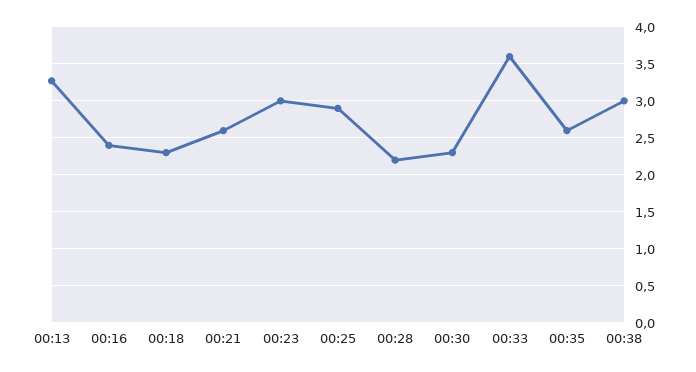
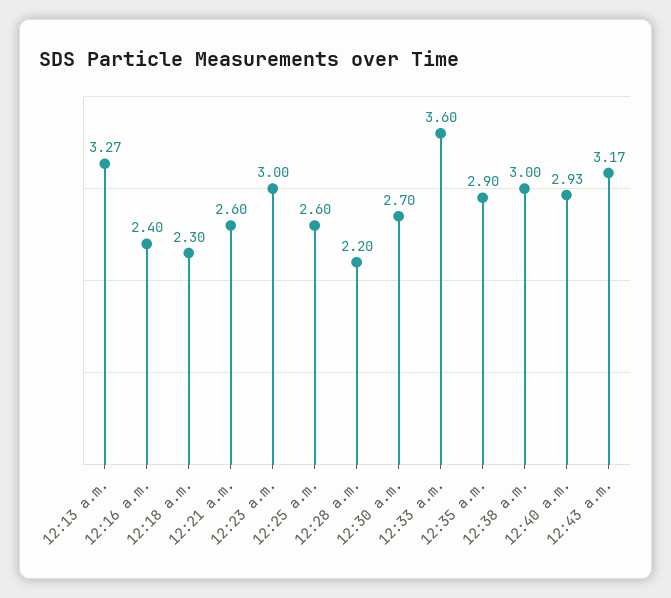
00:25: 2.9 -> 2.6
00:30: 2.3 -> 2.7
00:35: 2.6 -> 2.9
12:40 a.m.: none -> 2.93
12:43 a.m.: none -> 3.17

